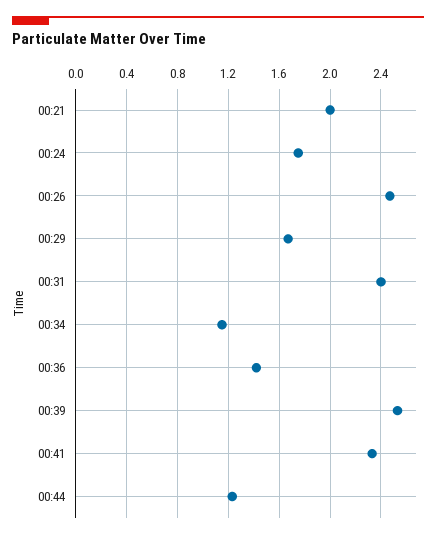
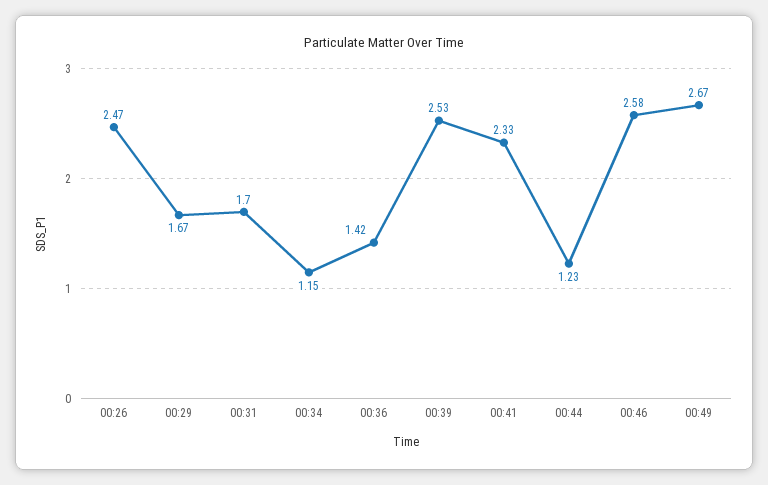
00:21: 2 -> none
00:24: 1.75 -> none
00:31: 2.4 -> 1.7
00:46: none -> 2.58
00:49: none -> 2.67

